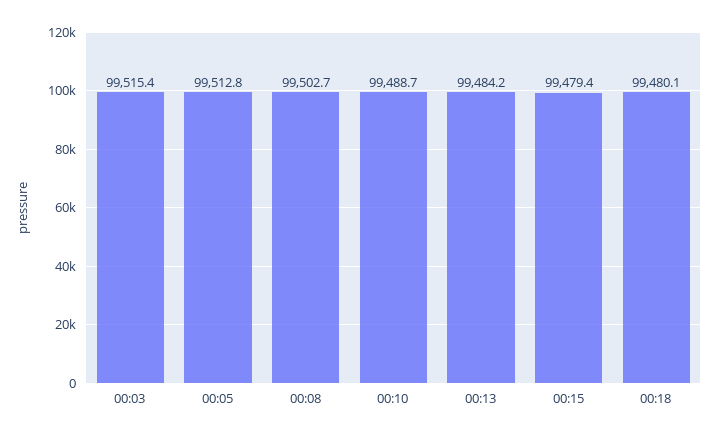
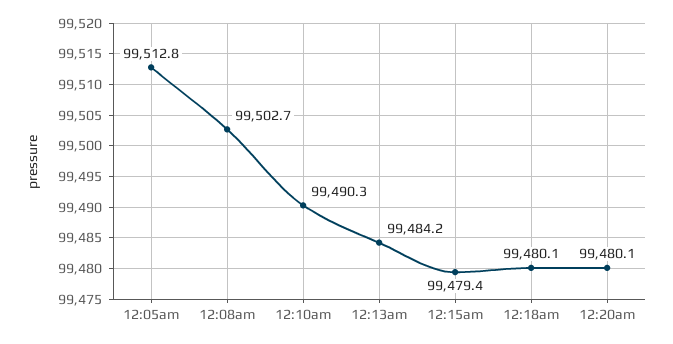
00:03: 99515.4 -> none
00:10: 99488.7 -> 99490.3
12:20am: none -> 99480.1

